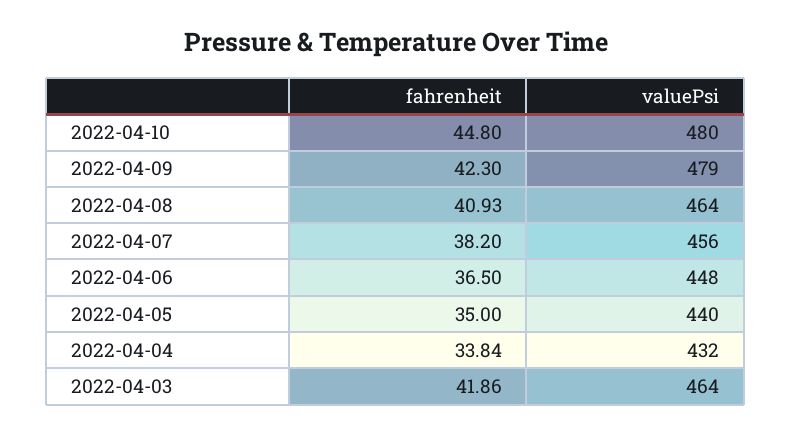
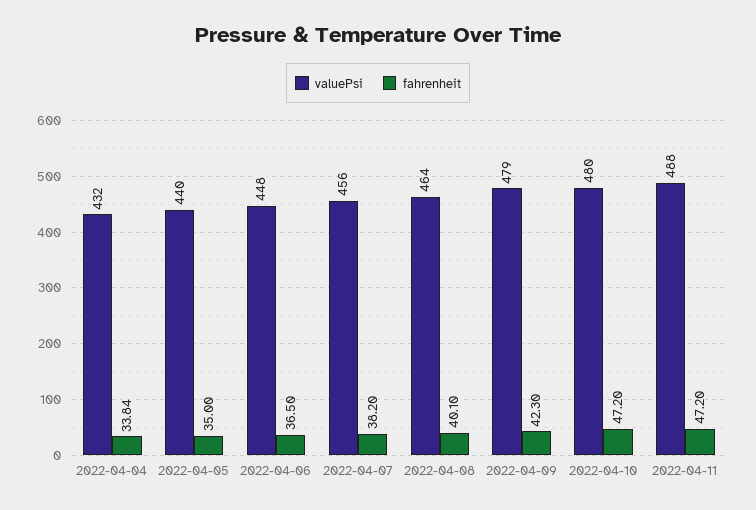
fahrenheit, 2022-04-10: 44.8 -> 47.2
fahrenheit, 2022-04-08: 40.93 -> 40.1
fahrenheit, 2022-04-03: 41.86 -> none
valuePsi, 2022-04-03: 464 -> none
valuePsi, 2022-04-11: none -> 488
fahrenheit, 2022-04-11: none -> 47.2

